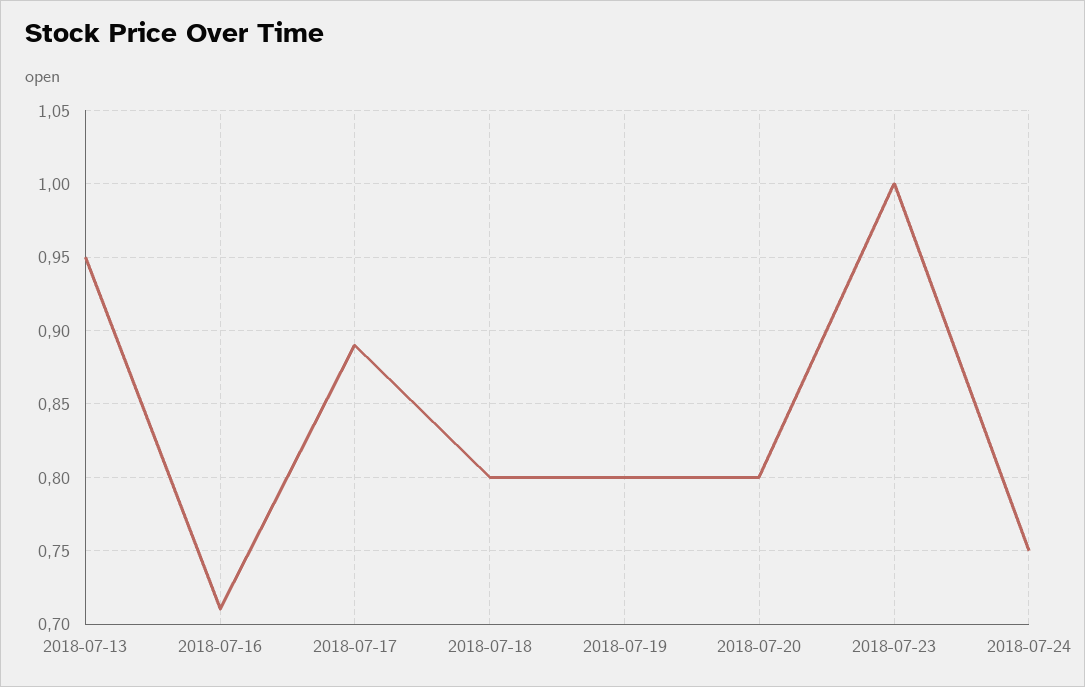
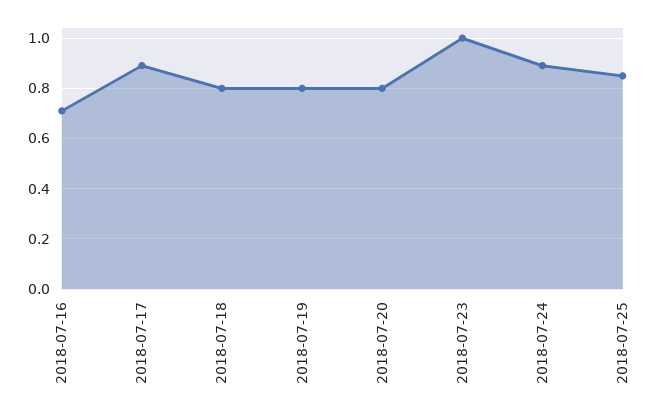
2018-07-13: 0.95 -> none
2018-07-24: 0.75 -> 0.9
2018-07-25: none -> 0.85

